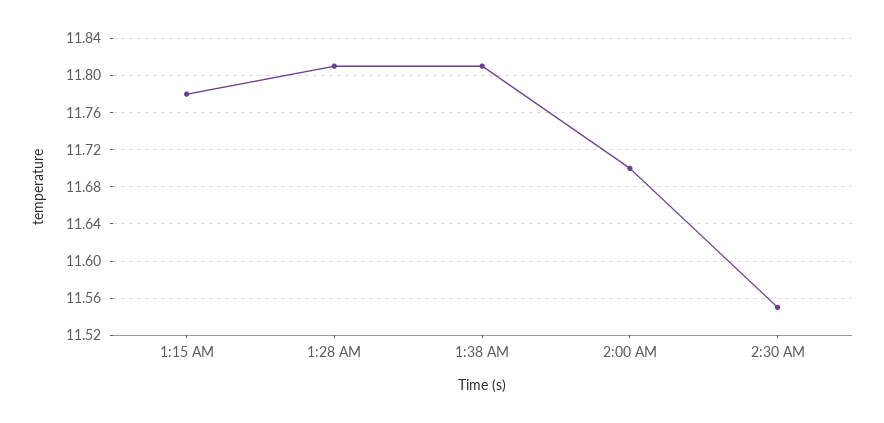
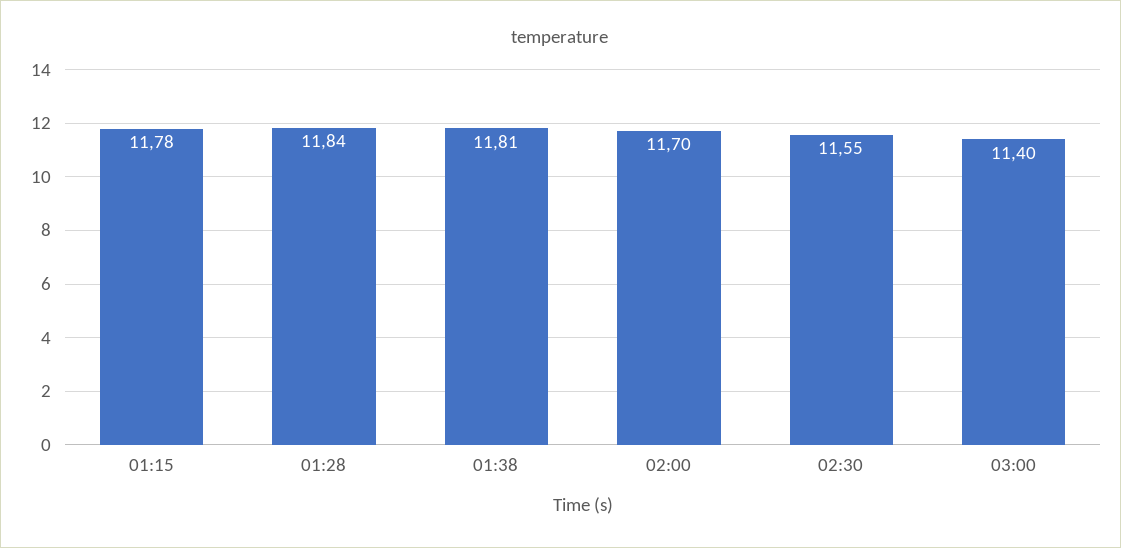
1:28 AM: 11.81 -> 11.84
03:00: none -> 11.4

